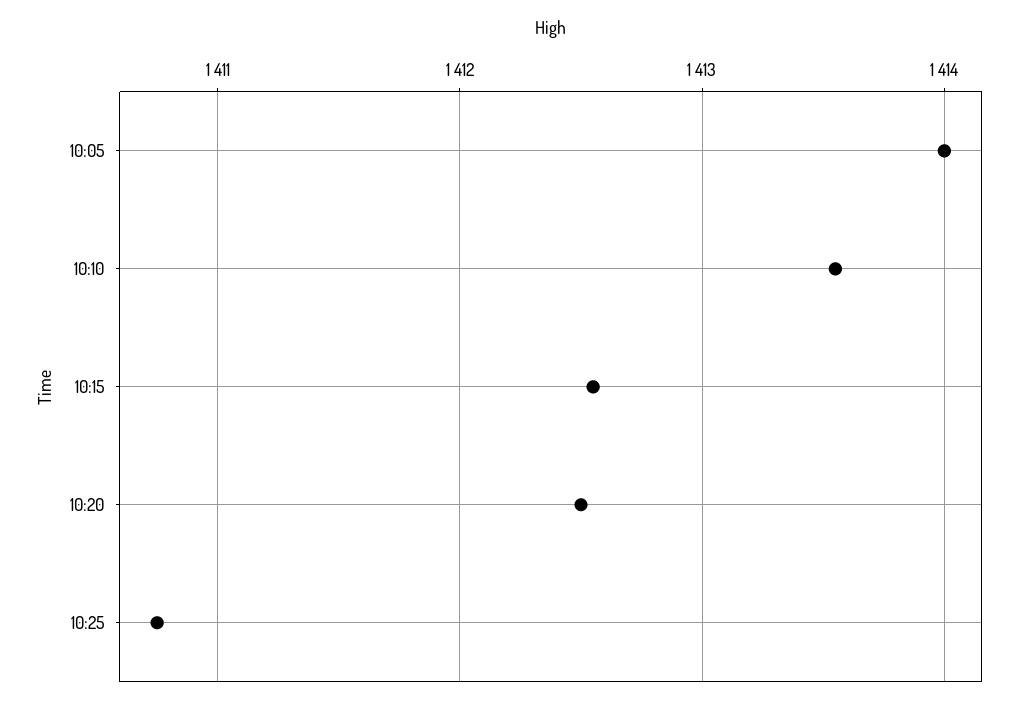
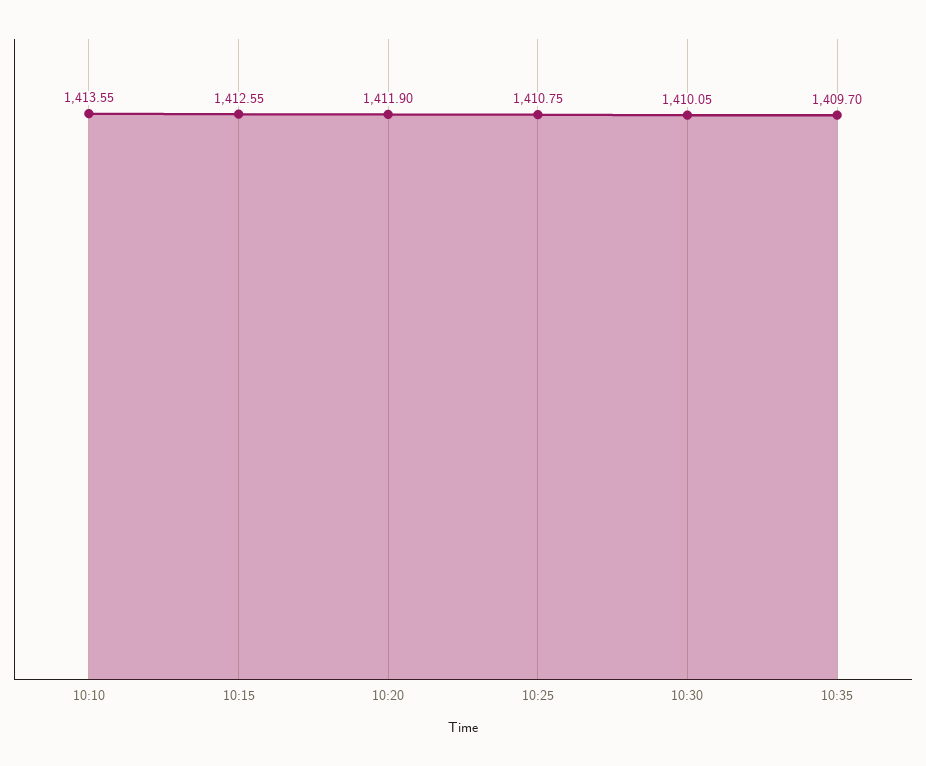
10:05: 1414 -> none
10:20: 1412.5 -> 1411.9
10:30: none -> 1410.05
10:35: none -> 1409.7

